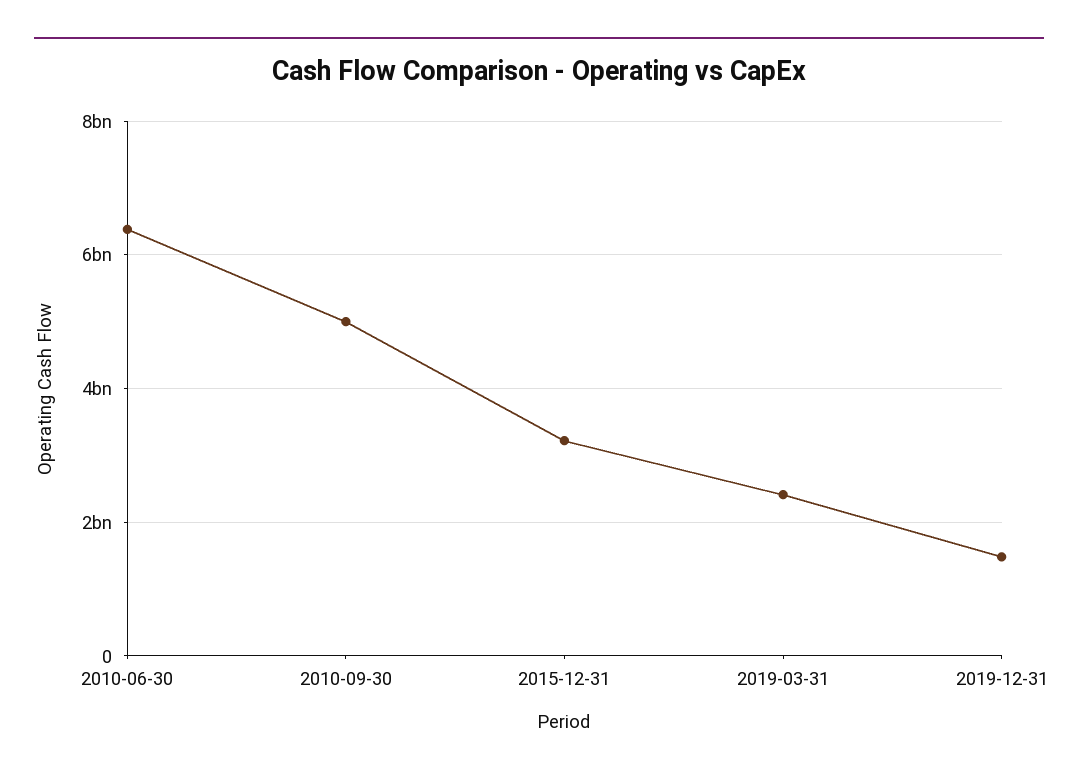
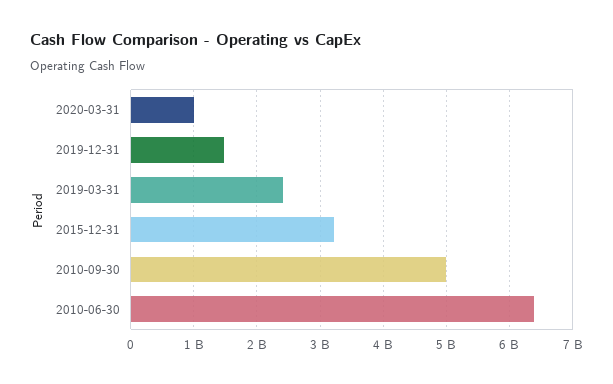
2020-03-31: none -> 1000000000

